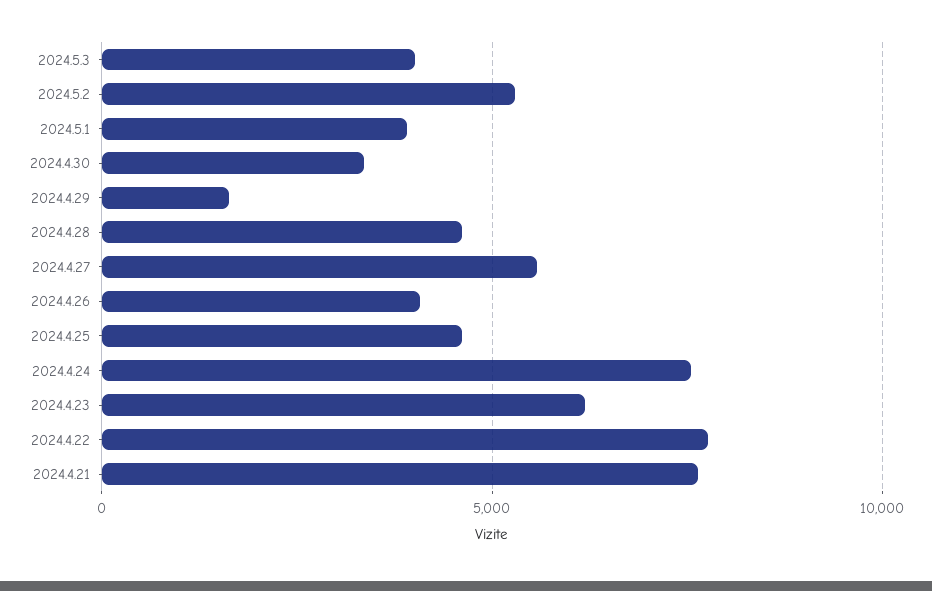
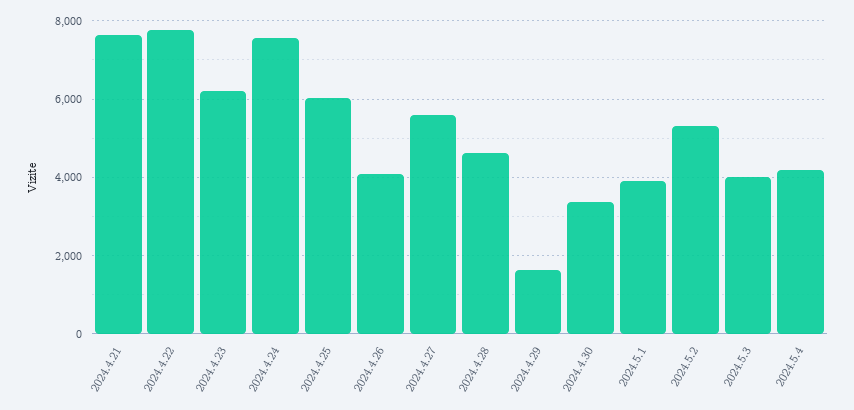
2024.4.25: 4500 -> 6000
2024.5.4: none -> 4200

